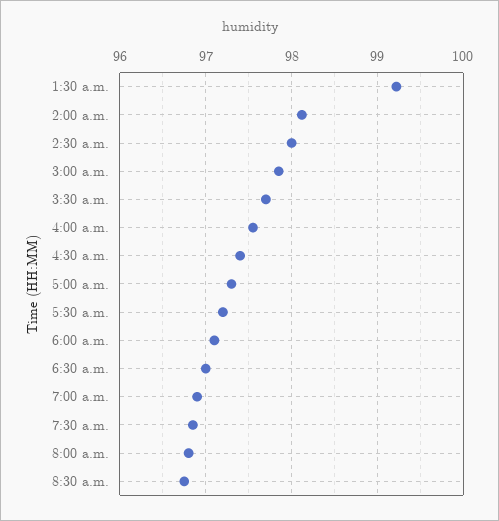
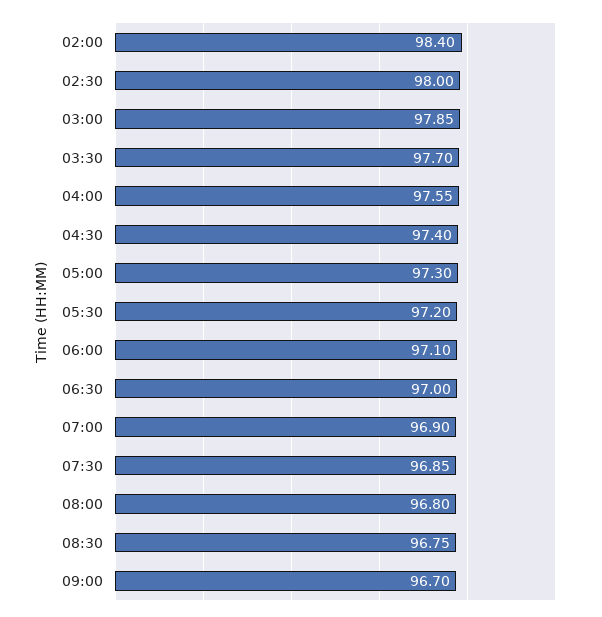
1:30 a.m.: 99.2 -> none
2:00 a.m.: 98.1 -> 98.4
09:00: none -> 96.7

